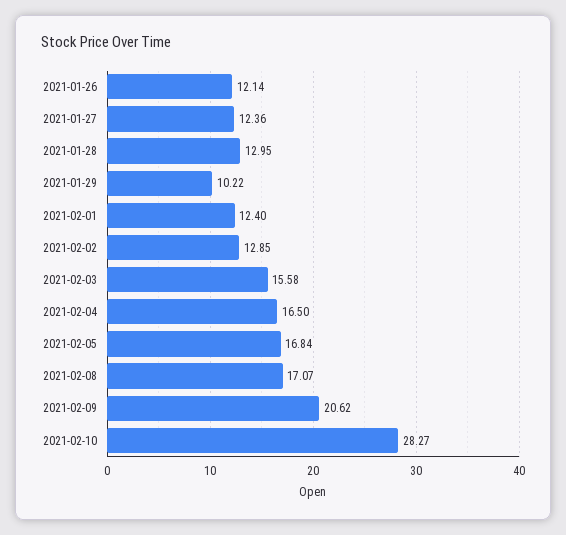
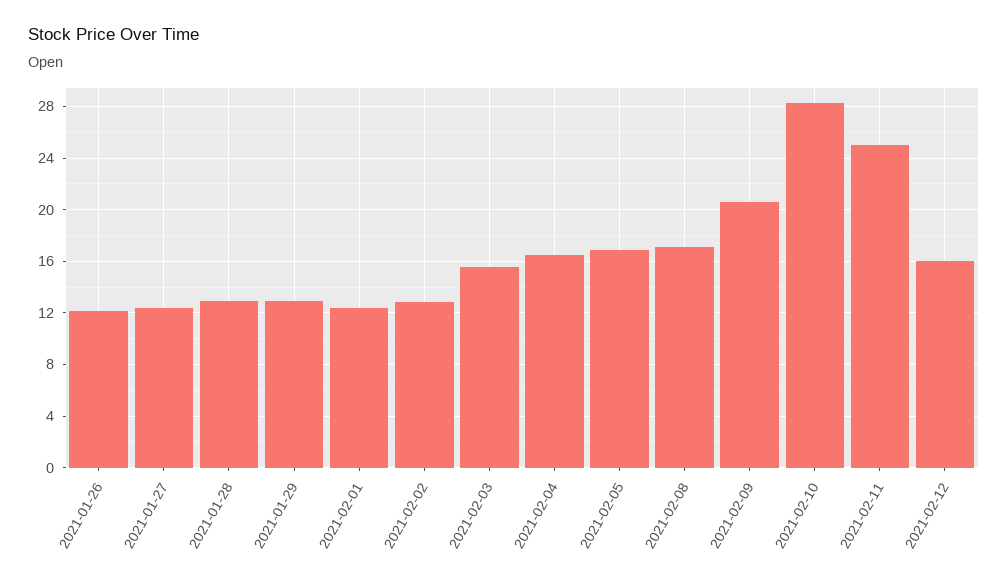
2021-01-29: 10.22 -> 13
2021-02-11: none -> 25
2021-02-12: none -> 16

